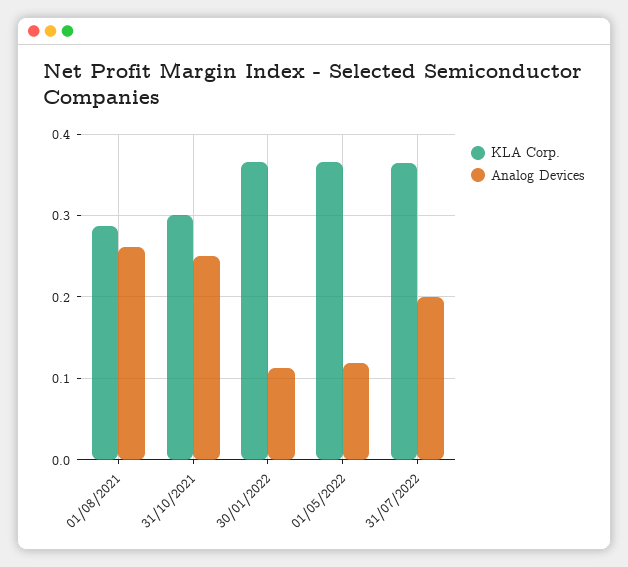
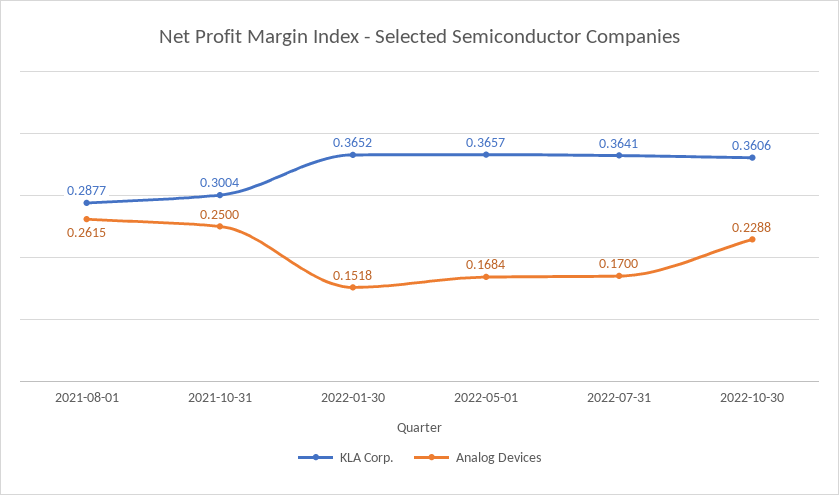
Analog Devices, 30/01/2022: 0.11 -> 0.1518
Analog Devices, 01/05/2022: 0.12 -> 0.1684
Analog Devices, 31/07/2022: 0.2 -> 0.17
KLA Corp., 2022-10-30: none -> 0.3606
Analog Devices, 2022-10-30: none -> 0.2288

